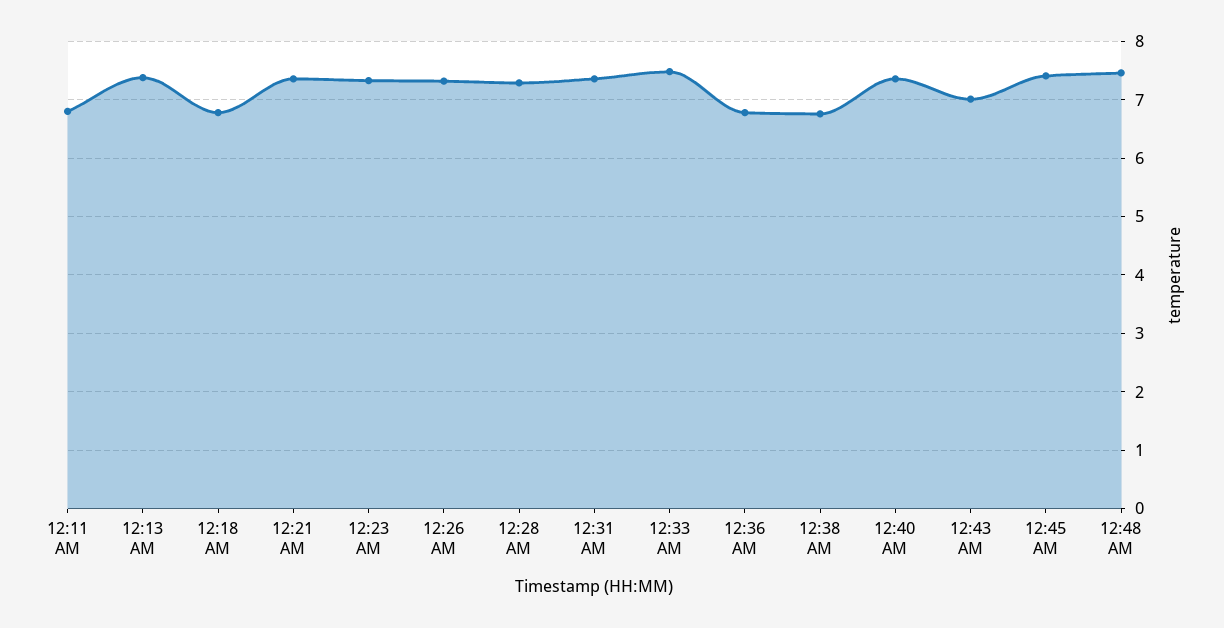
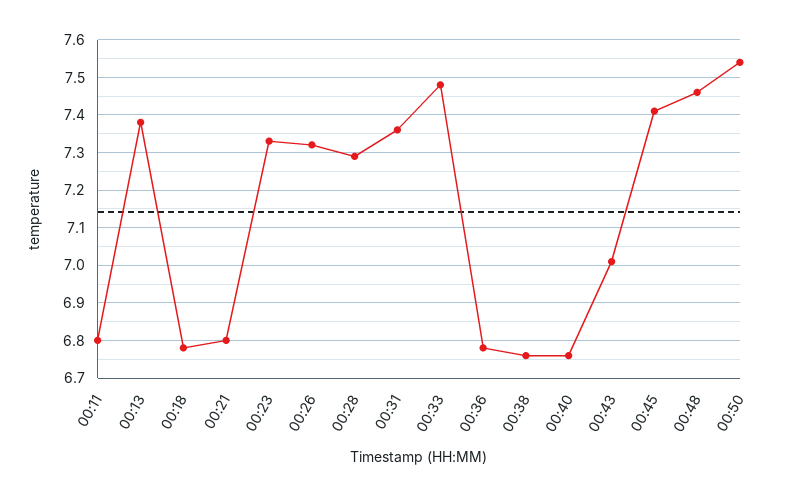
12:21 AM: 7.4 -> 6.8
12:40 AM: 7.4 -> 6.75
00:50: none -> 7.55

